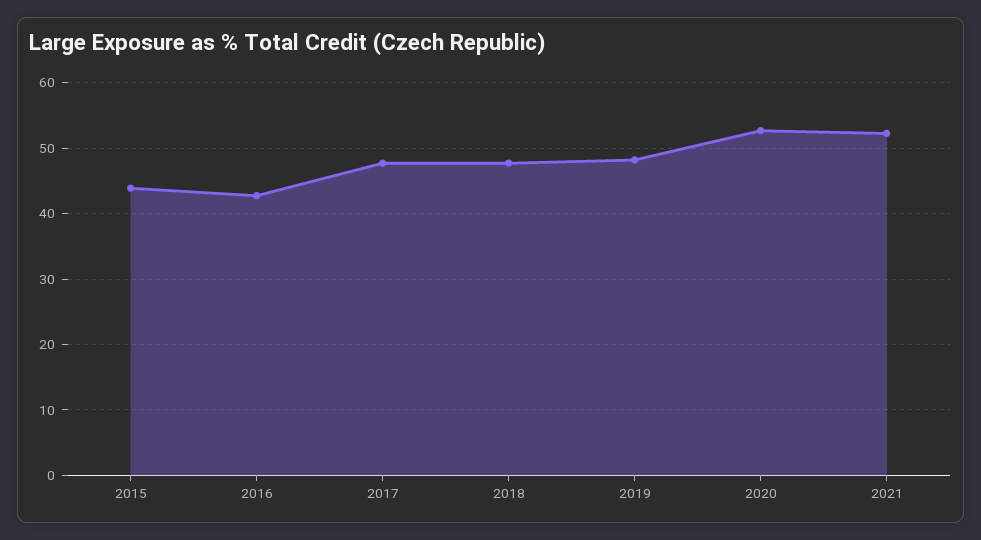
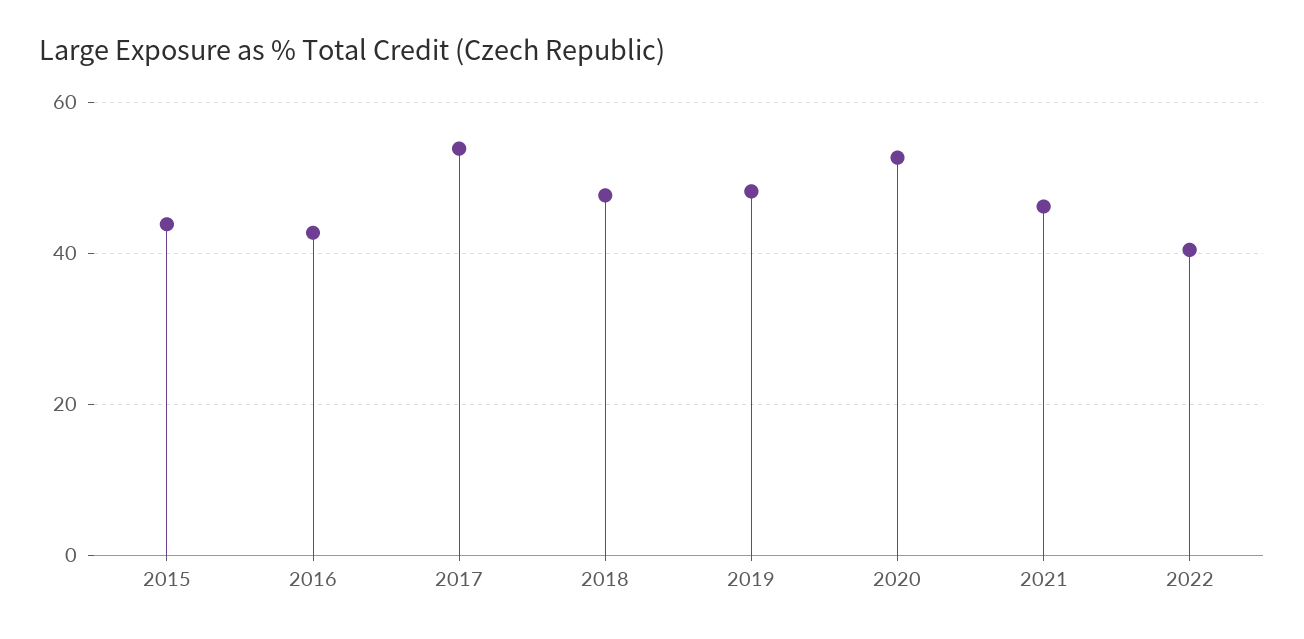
2017: 48 -> 54
2021: 52 -> 46
2022: none -> 40

